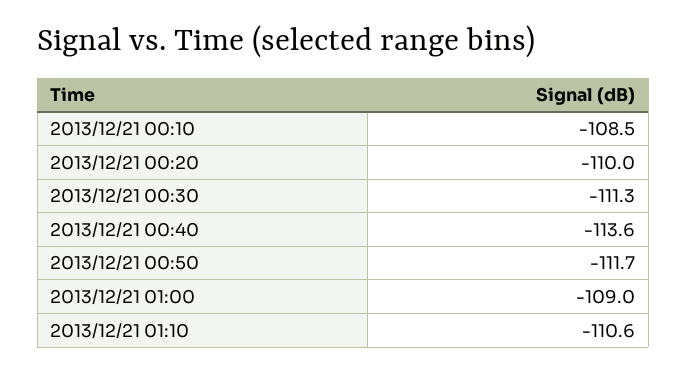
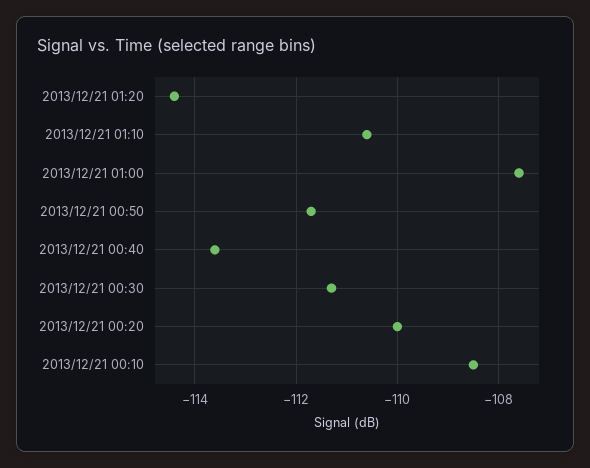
2013/12/21 01:00: -109 -> -107.5
2013/12/21 01:20: none -> -114.5

